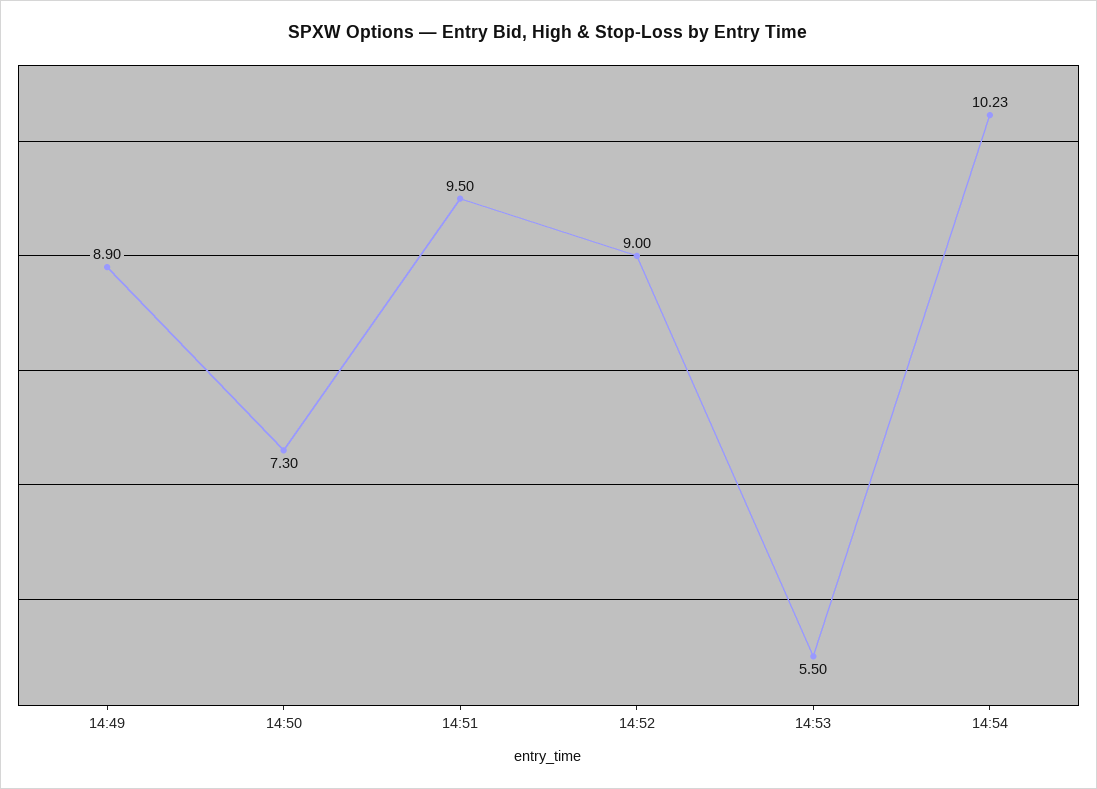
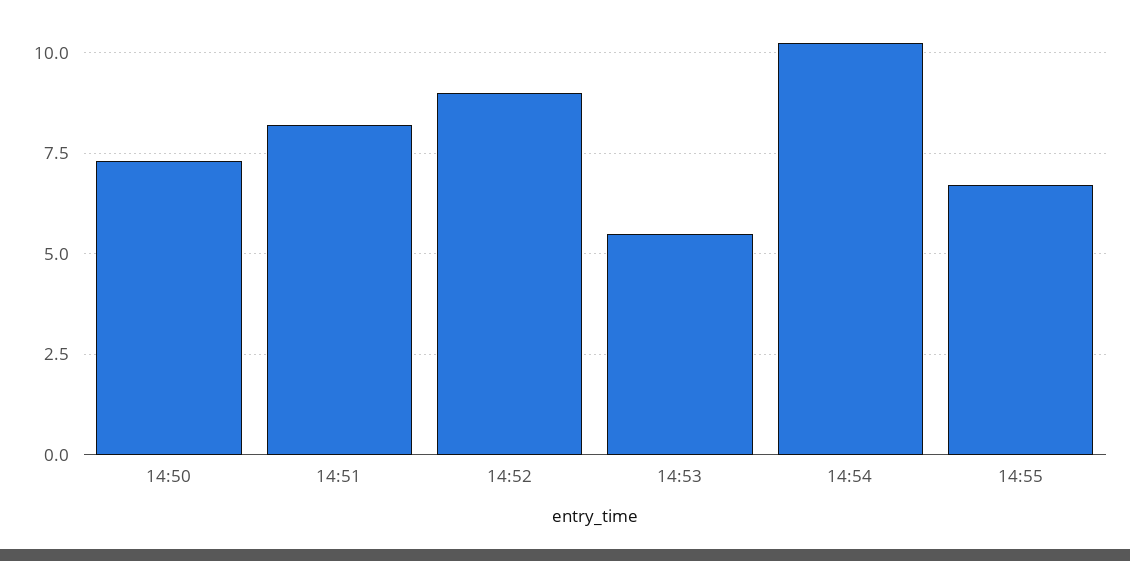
14:49: 8.9 -> none
14:51: 9.5 -> 8.25
14:55: none -> 6.75

